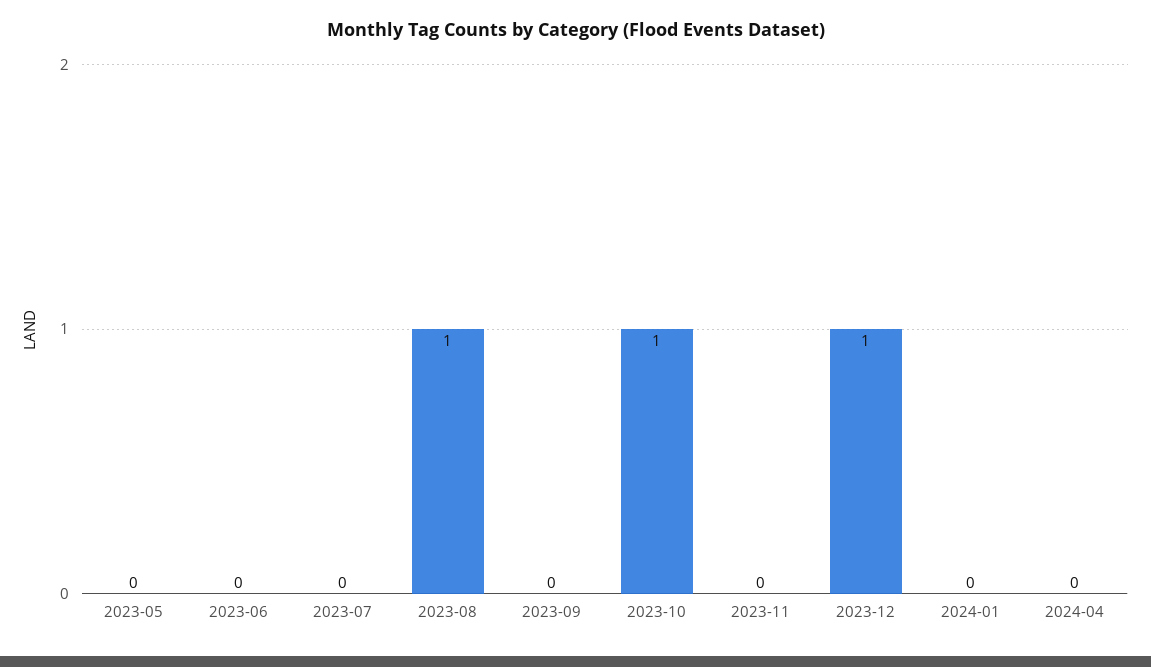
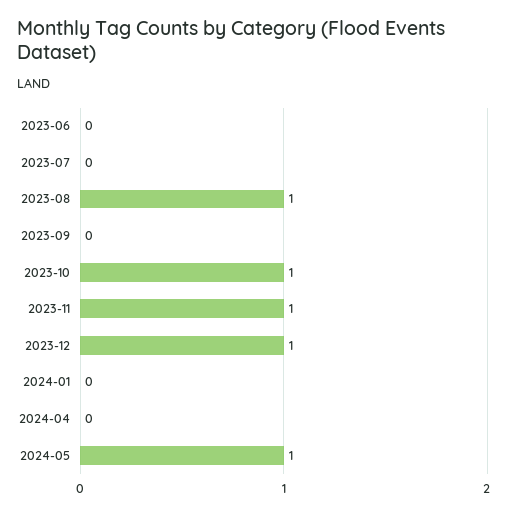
2023-05: 0 -> none
2023-11: 0 -> 1
2024-05: none -> 1

